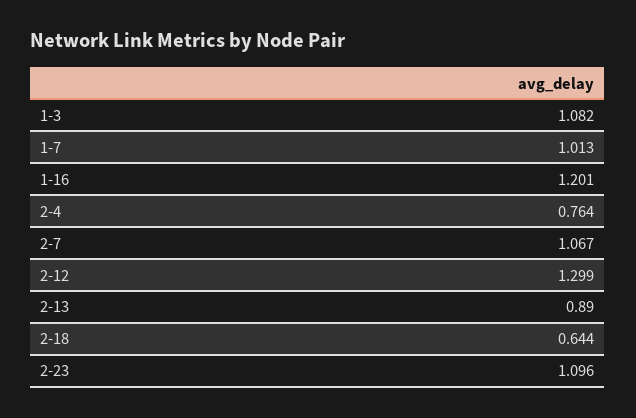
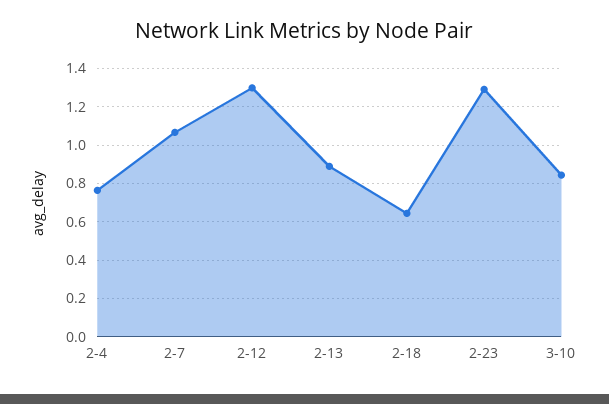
1-3: 1.082 -> none
1-7: 1.013 -> none
1-16: 1.201 -> none
2-23: 1.096 -> 1.3
3-10: none -> 0.85

